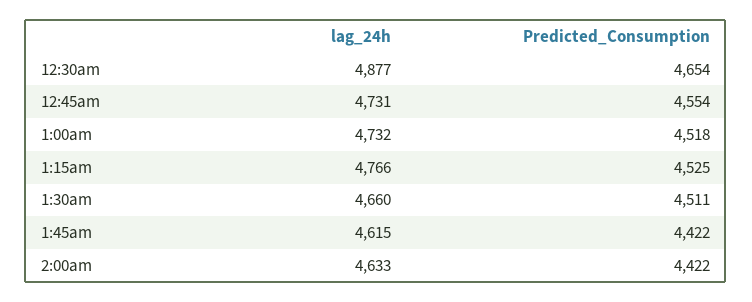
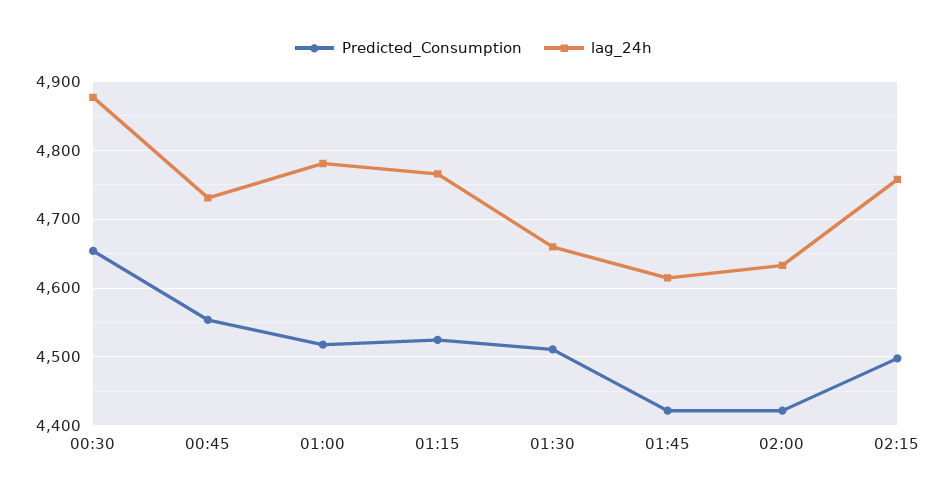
lag_24h, 1:00am: 4732 -> 4780
Predicted_Consumption, 02:15: none -> 4500
lag_24h, 02:15: none -> 4760

